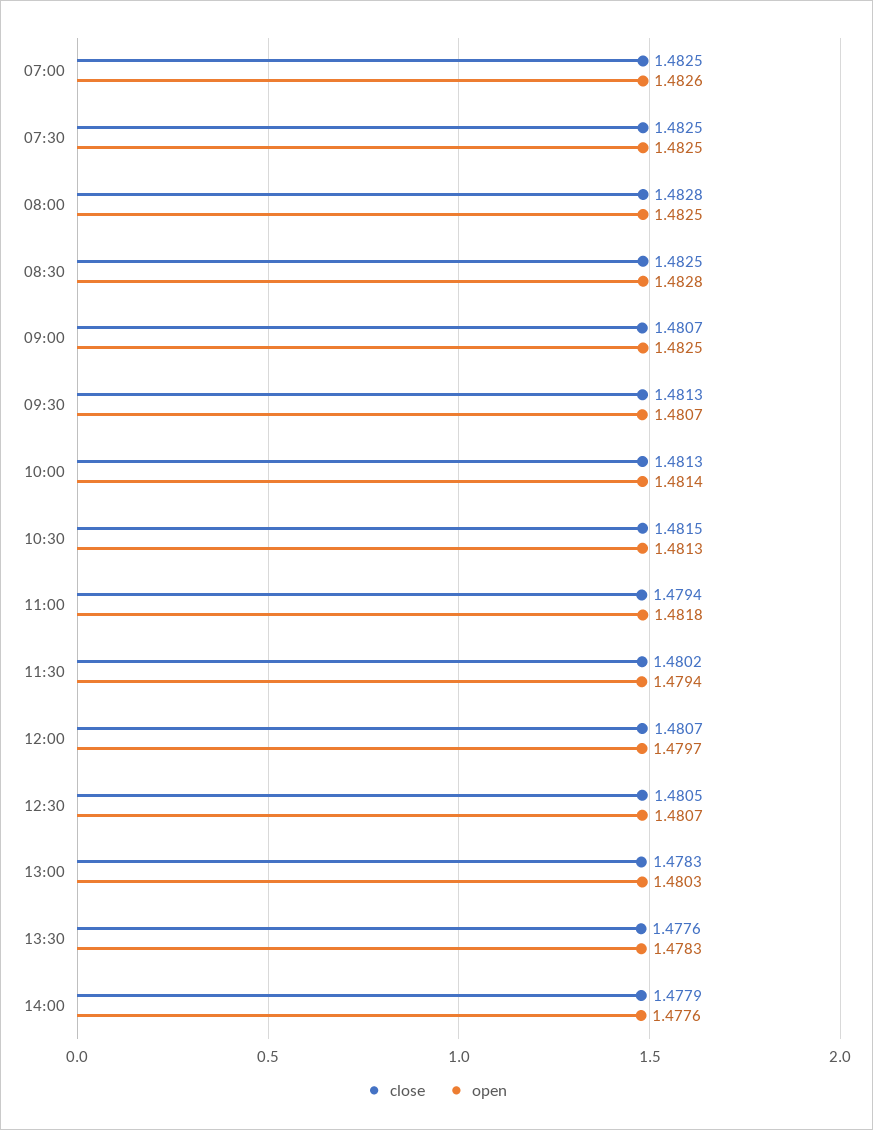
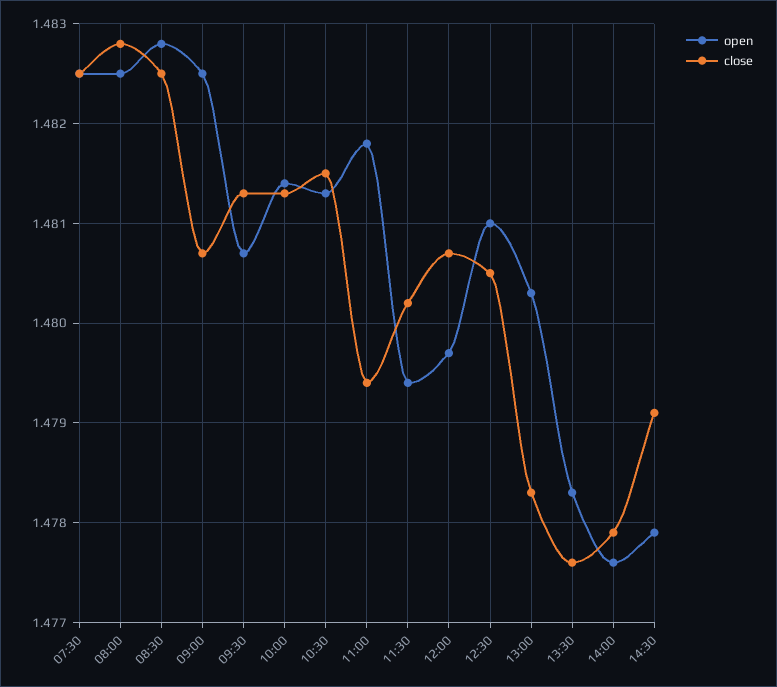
close, 07:00: 1.4825 -> none
open, 07:00: 1.4826 -> none
open, 12:30: 1.4807 -> 1.481
open, 14:30: none -> 1.4779
close, 14:30: none -> 1.4791

